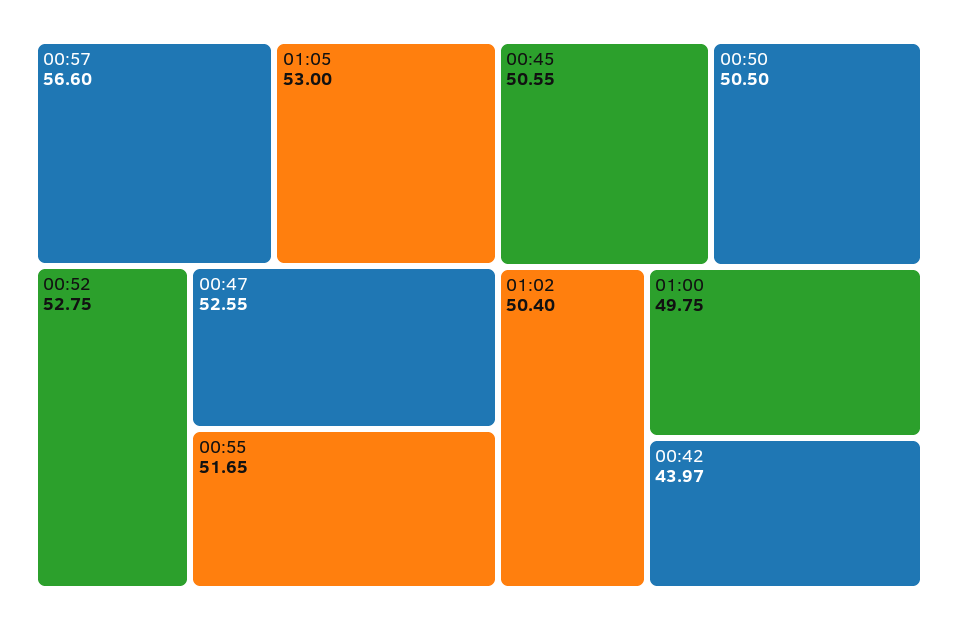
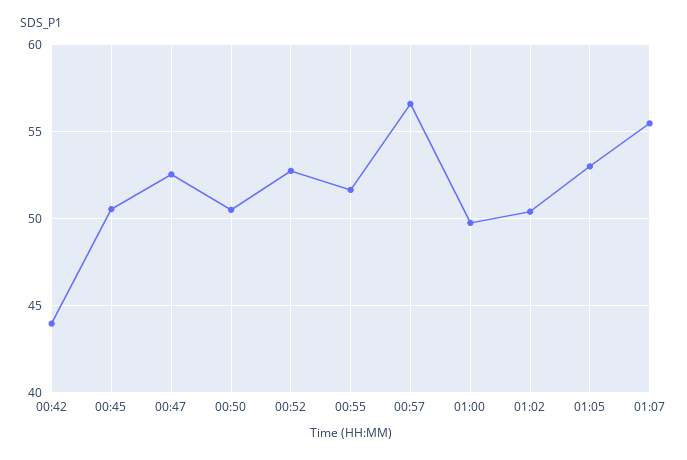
01:07: none -> 55.5

